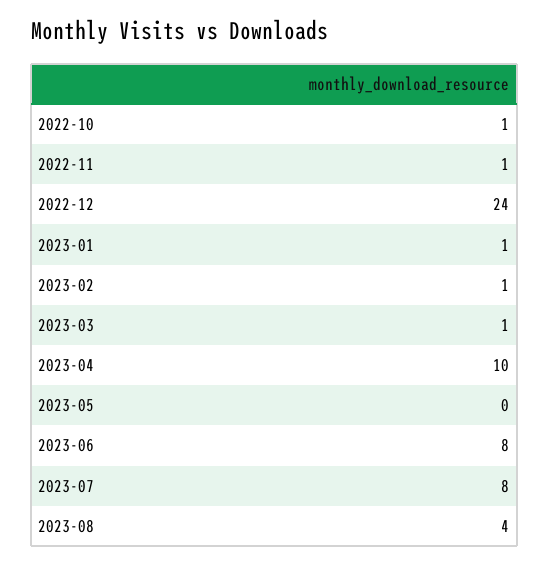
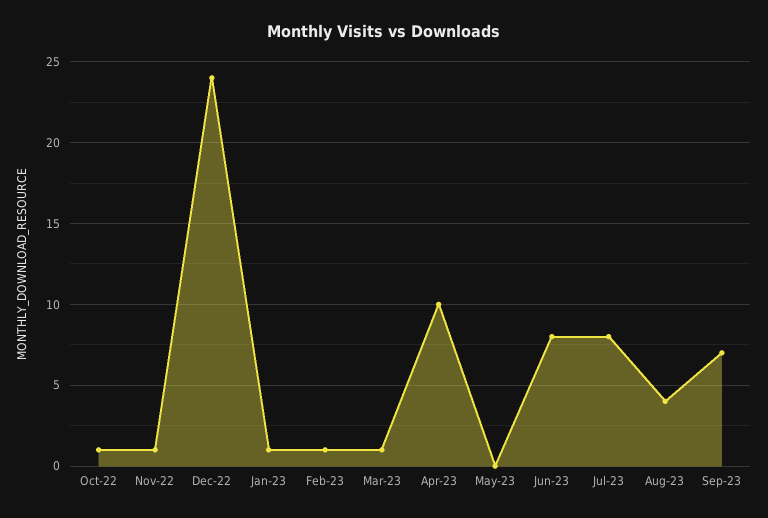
Sep-23: none -> 7

